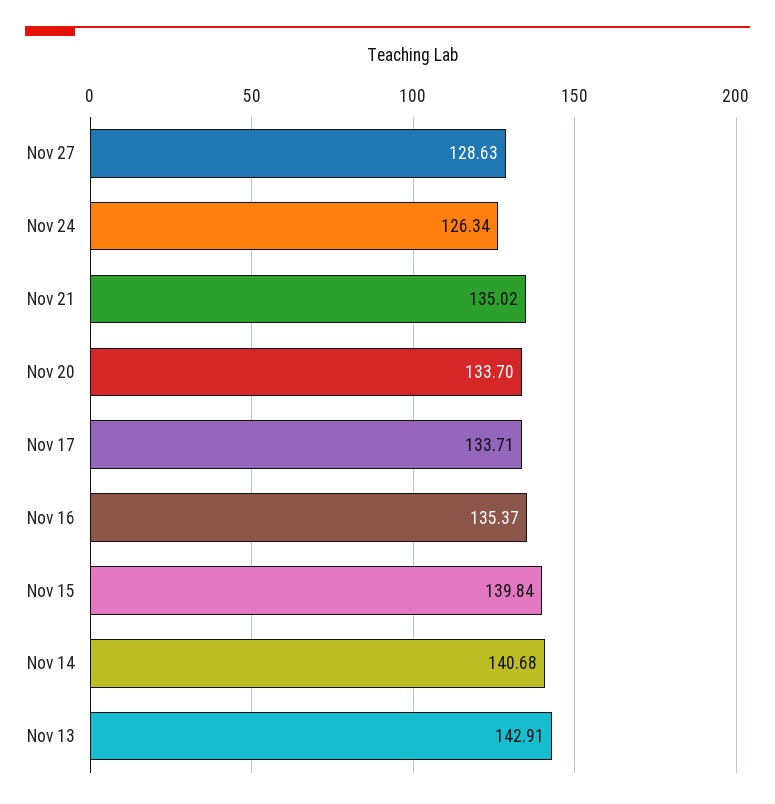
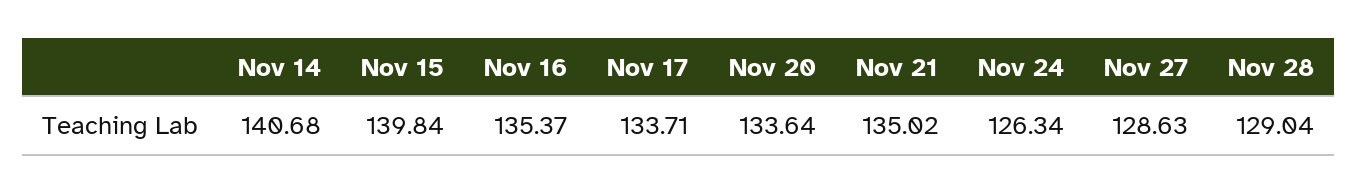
Nov 20: 133.7 -> 133.64
Nov 13: 142.91 -> none
Nov 28: none -> 129.04

